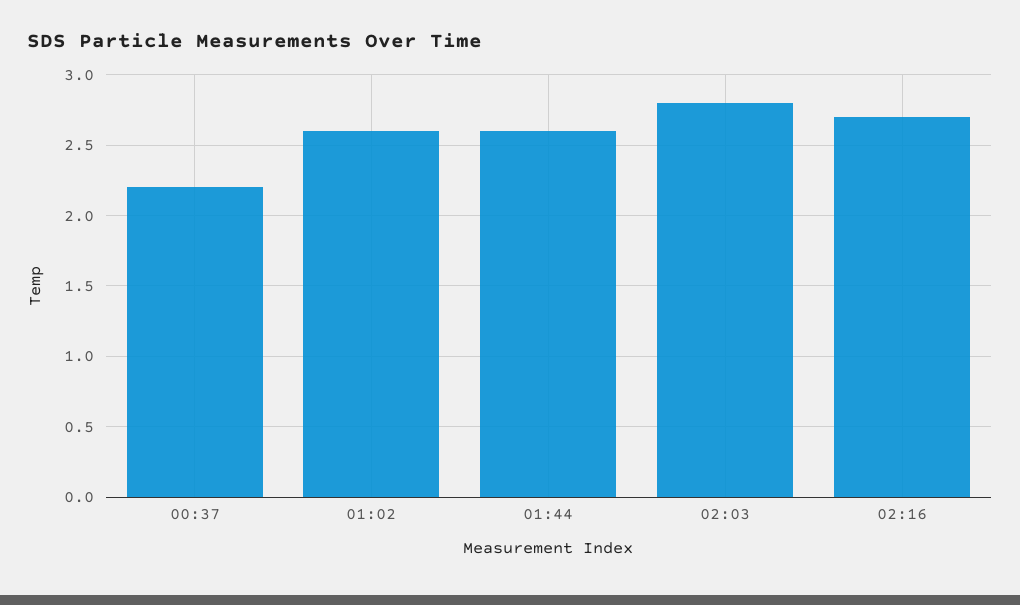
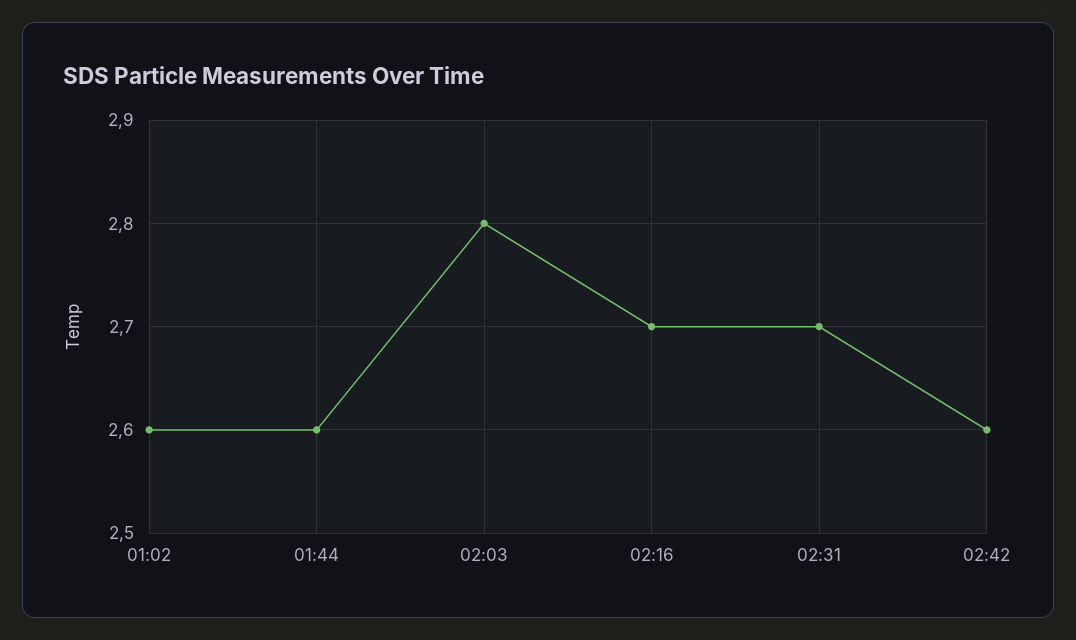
00:37: 2.2 -> none
02:31: none -> 2.7
02:42: none -> 2.6

